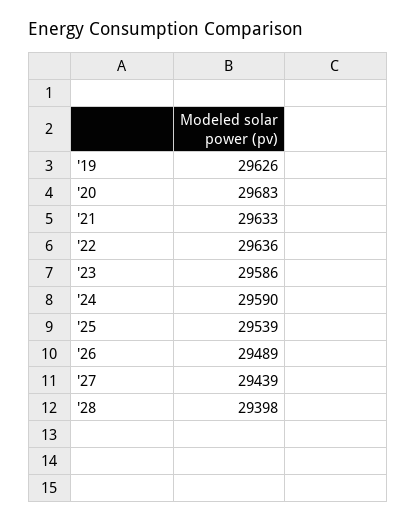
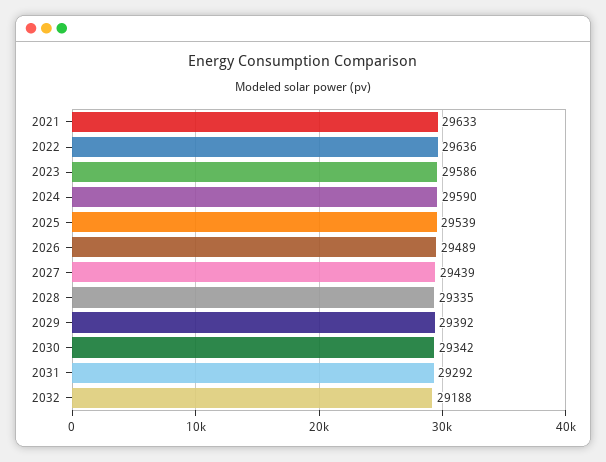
'19: 29626 -> none
'20: 29683 -> none
'28: 29398 -> 29335
2029: none -> 29392
2030: none -> 29342
2031: none -> 29292
2032: none -> 29188

